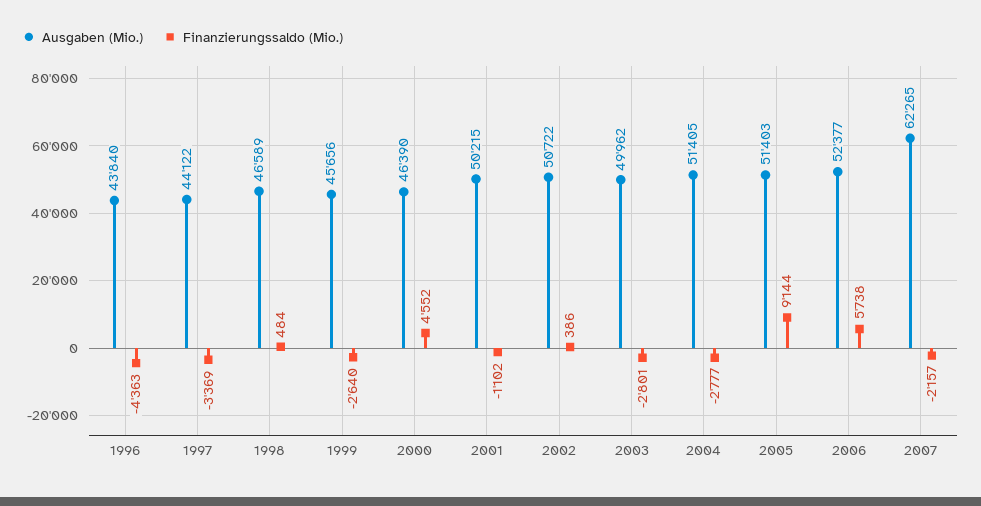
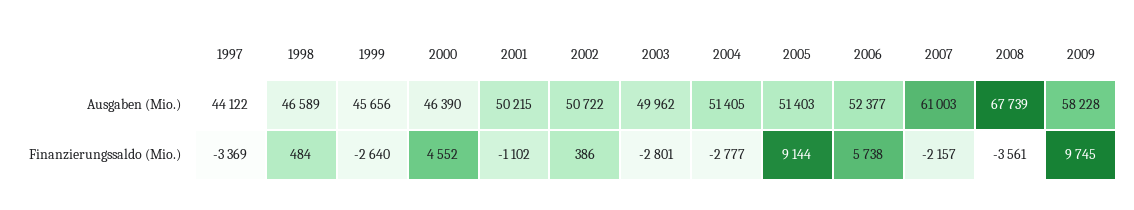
Ausgaben (Mio.), 1996: 43840 -> none
Finanzierungssaldo (Mio.), 1996: -4363 -> none
Ausgaben (Mio.), 2007: 62265 -> 61003
Ausgaben (Mio.), 2008: none -> 67739
Ausgaben (Mio.), 2009: none -> 58228
Finanzierungssaldo (Mio.), 2008: none -> -3561
Finanzierungssaldo (Mio.), 2009: none -> 9745

